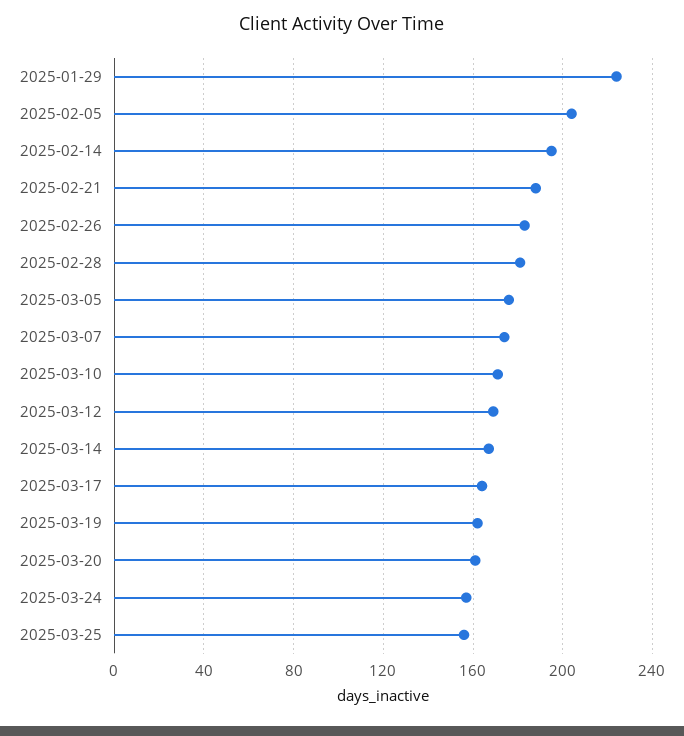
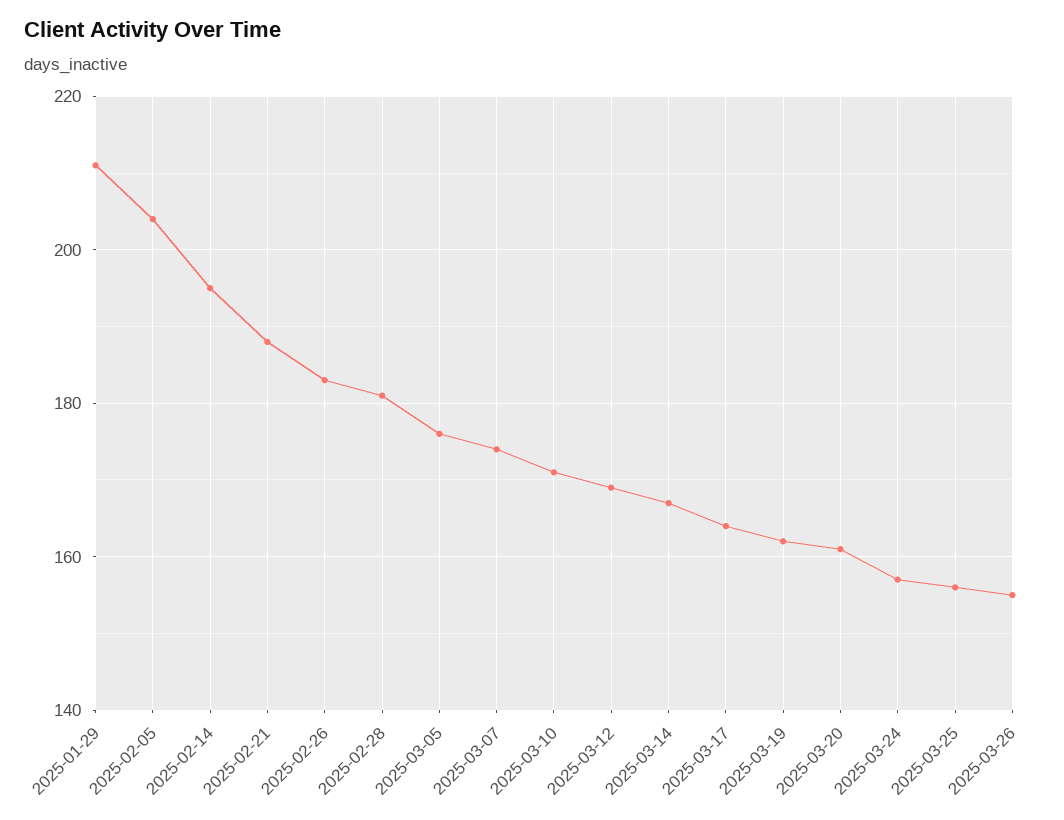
2025-01-29: 225 -> 210
2025-03-26: none -> 155

